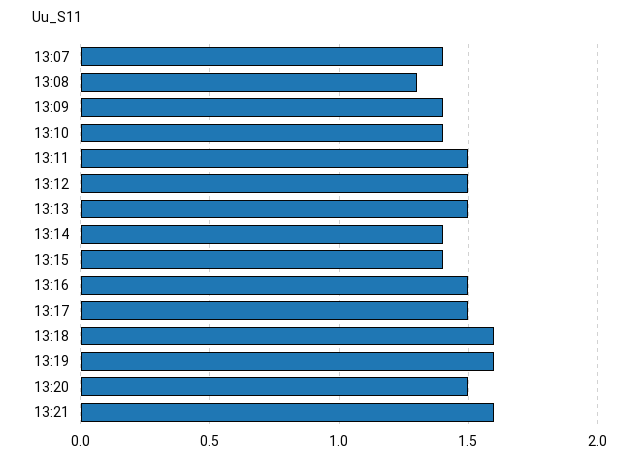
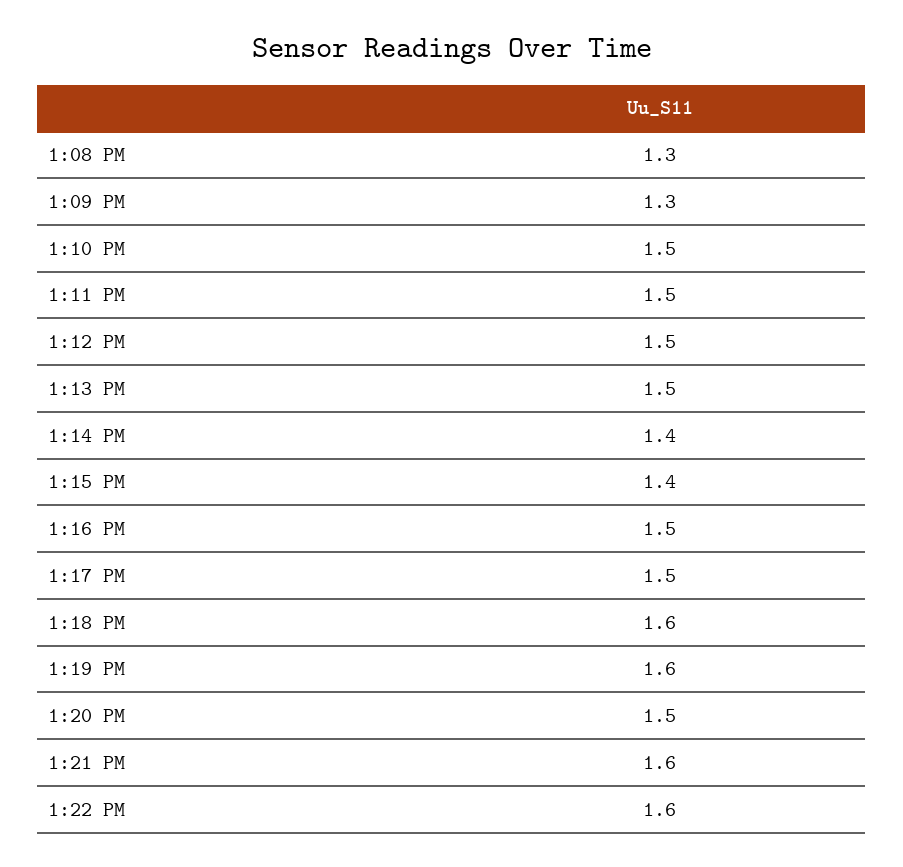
13:07: 1.4 -> none
13:09: 1.4 -> 1.3
13:10: 1.4 -> 1.5
1:22 PM: none -> 1.6

